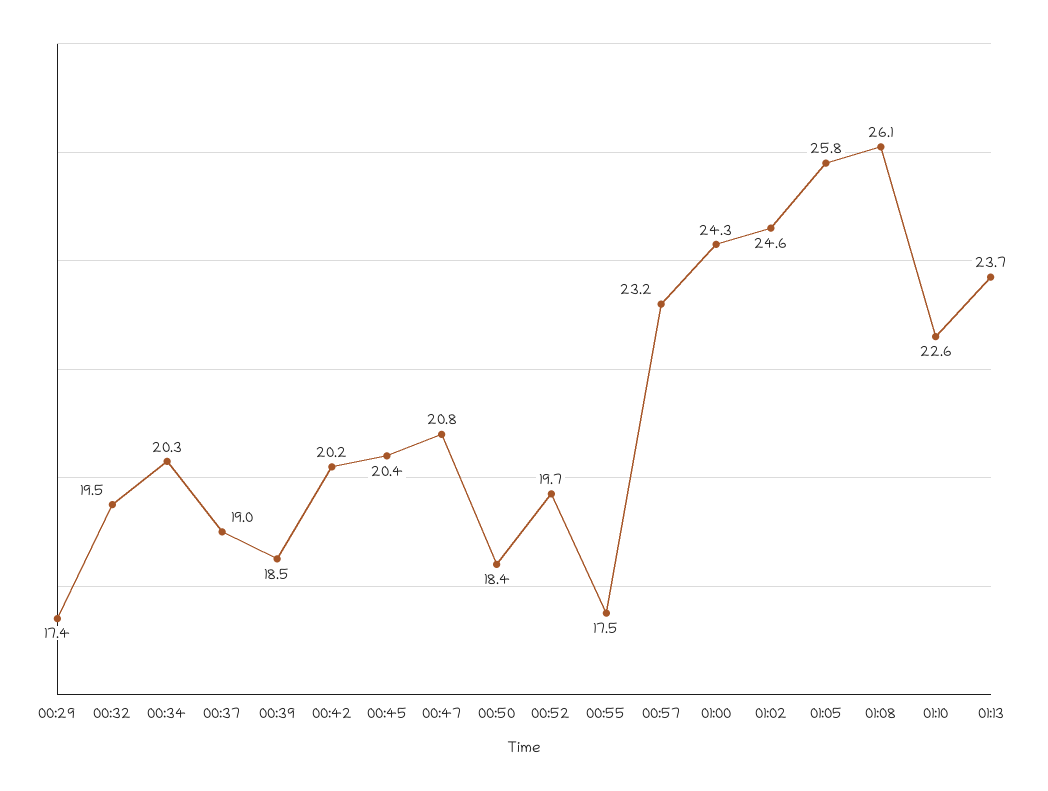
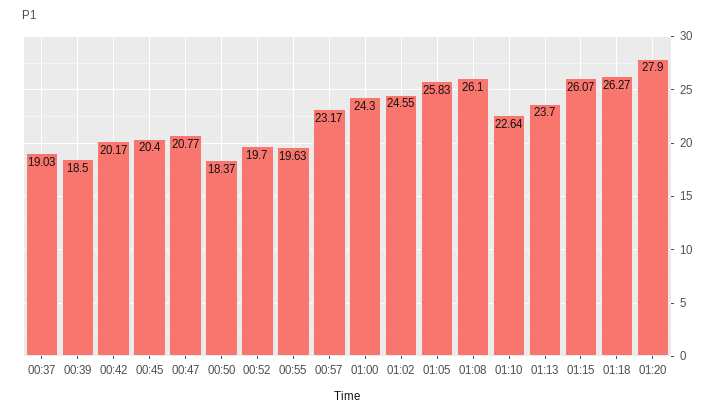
00:29: 17.4 -> none
00:32: 19.5 -> none
00:34: 20.3 -> none
00:55: 17.5 -> 19.63
01:15: none -> 26.07
01:18: none -> 26.27
01:20: none -> 27.9

